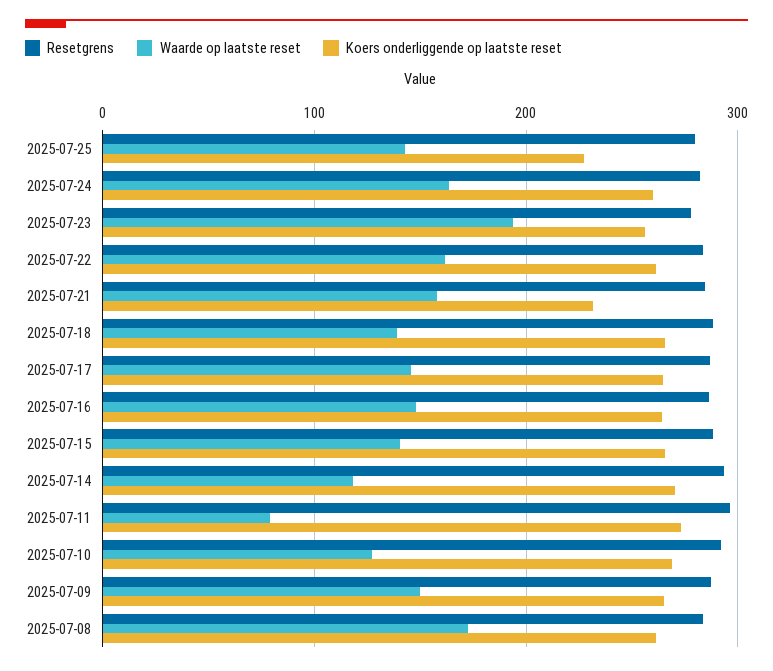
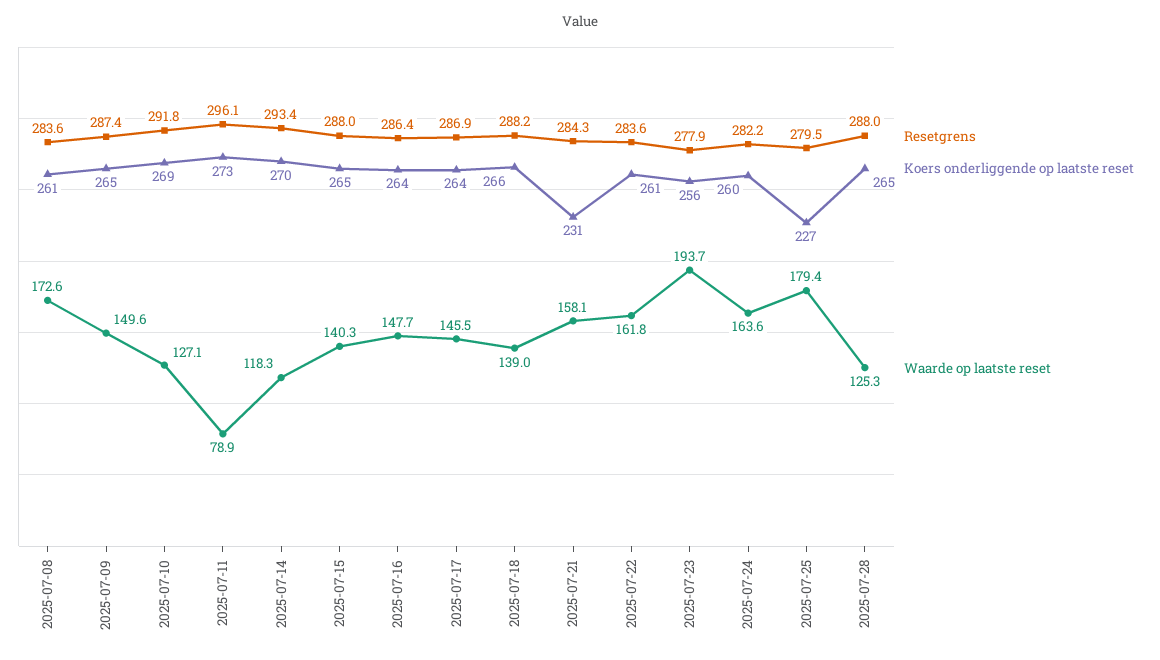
Waarde op laatste reset, 2025-07-25: 140 -> 179.4
Resetgrens, 2025-07-28: none -> 288
Koers onderliggende op laatste reset, 2025-07-28: none -> 265
Waarde op laatste reset, 2025-07-28: none -> 125.3

